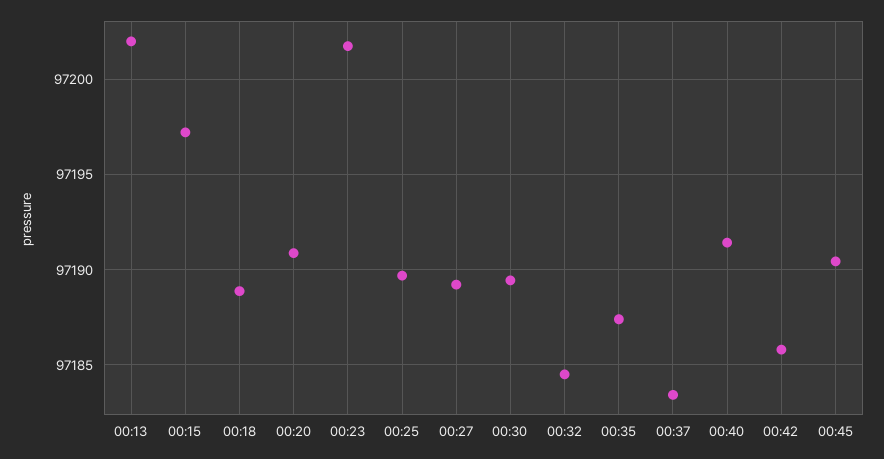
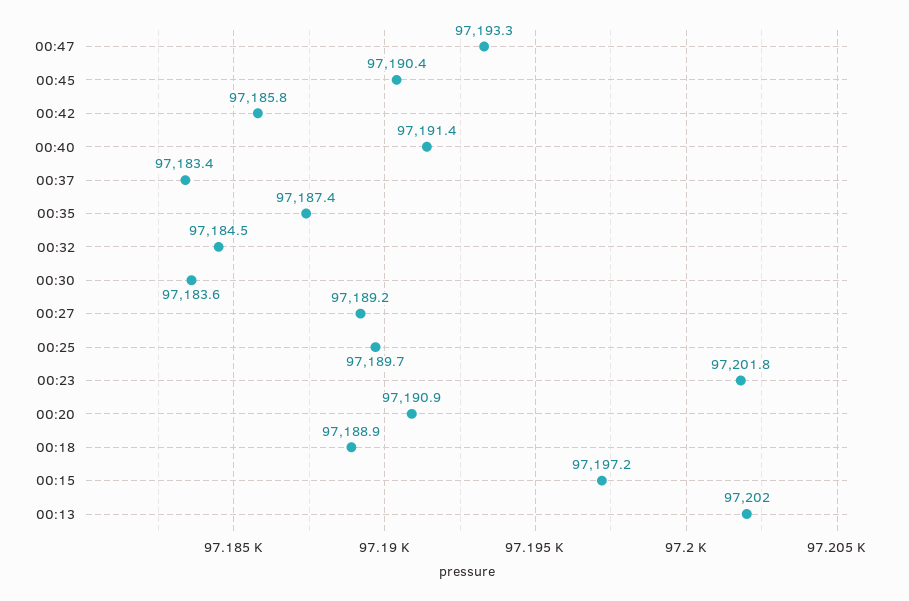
00:30: 97189.5 -> 97183.6
00:47: none -> 97193.3

